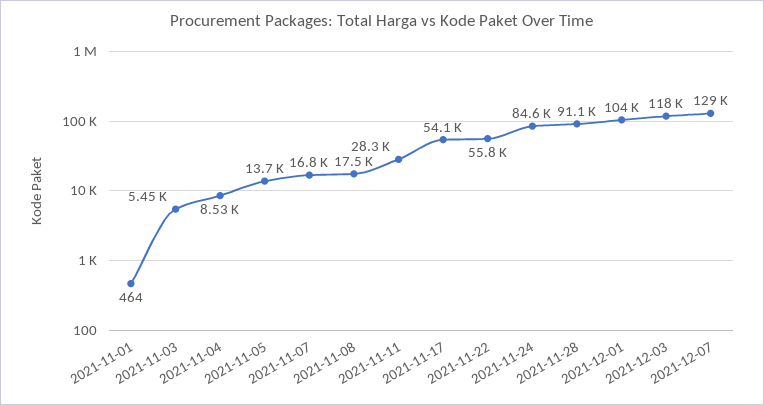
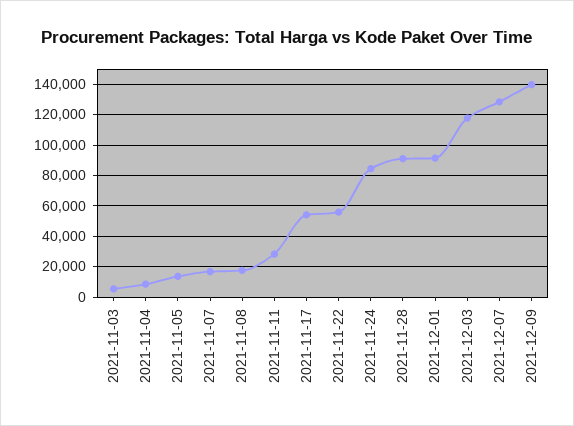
2021-11-01: 464 -> none
2021-12-01: 104000 -> 90000
2021-12-09: none -> 140000

